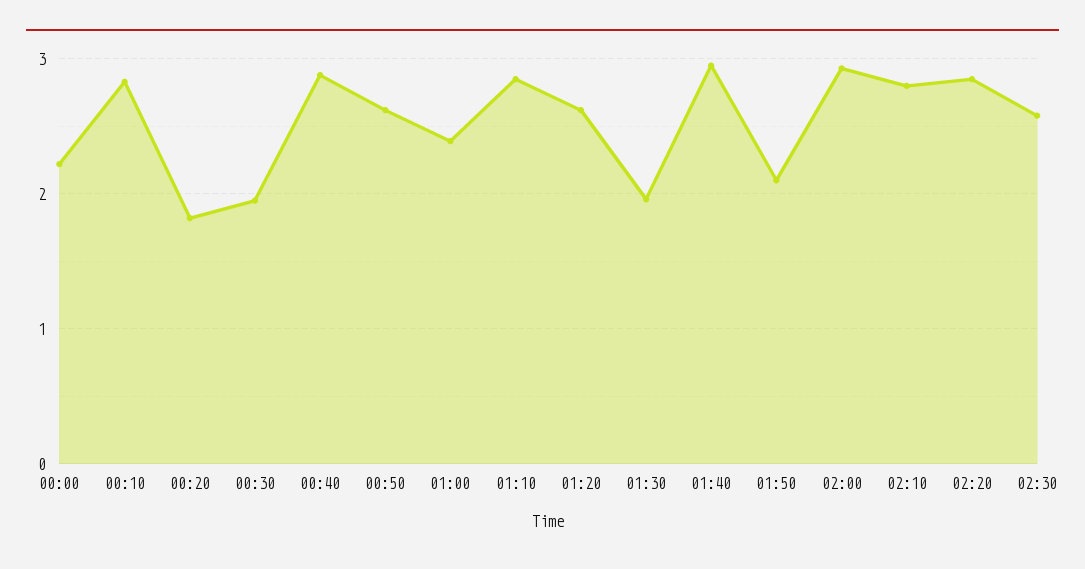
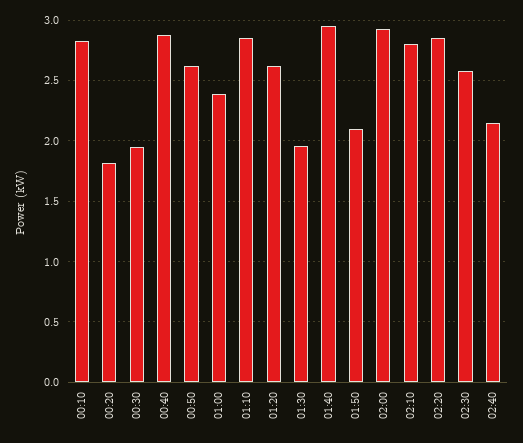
00:00: 2.2 -> none
02:40: none -> 2.15

